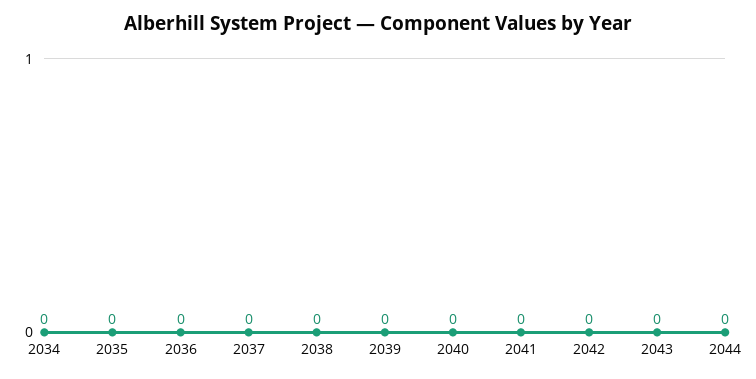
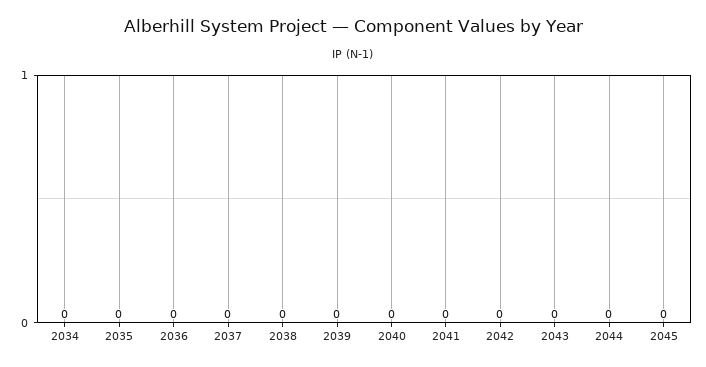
2045: none -> 0

